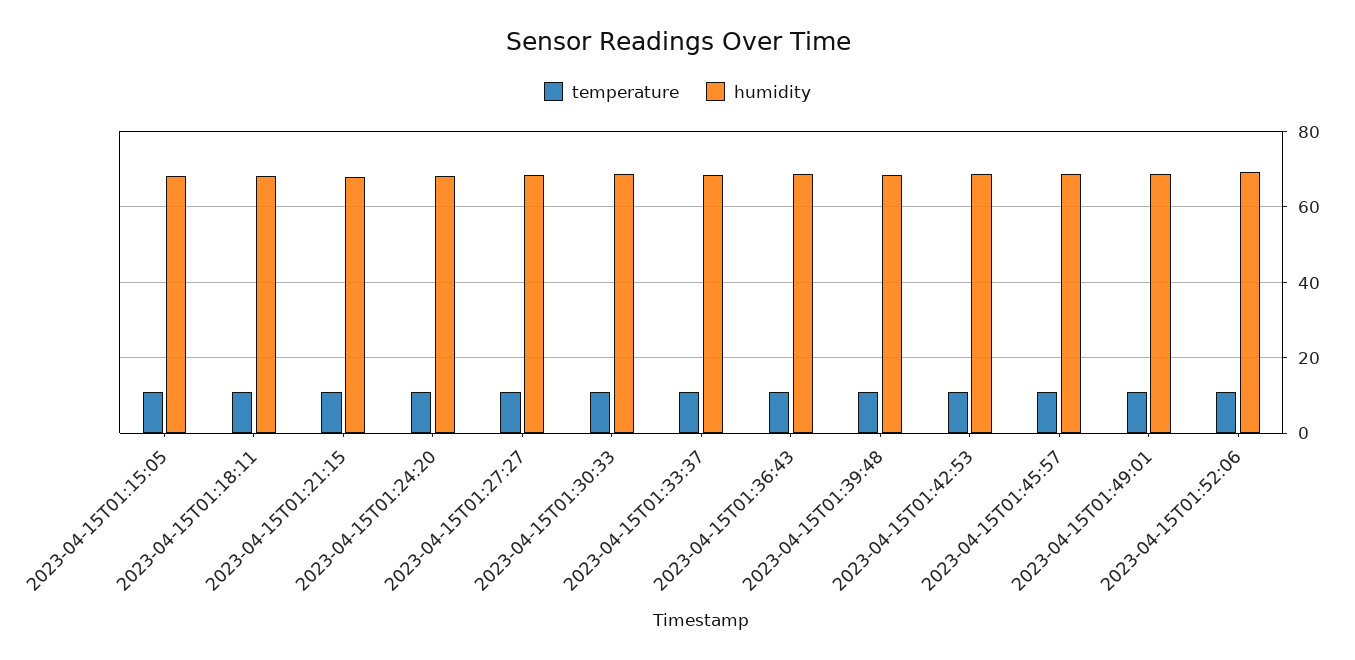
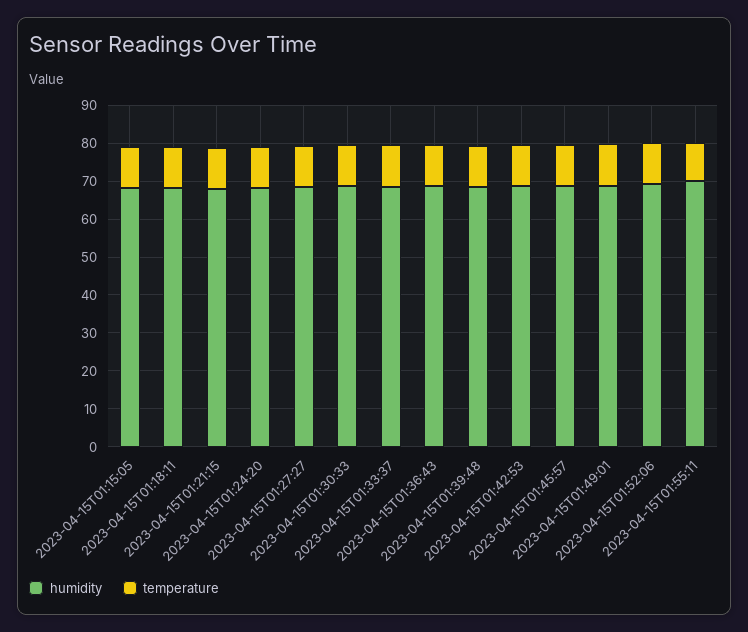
humidity, 2023-04-15T01:55:11: none -> 70
temperature, 2023-04-15T01:55:11: none -> 10

